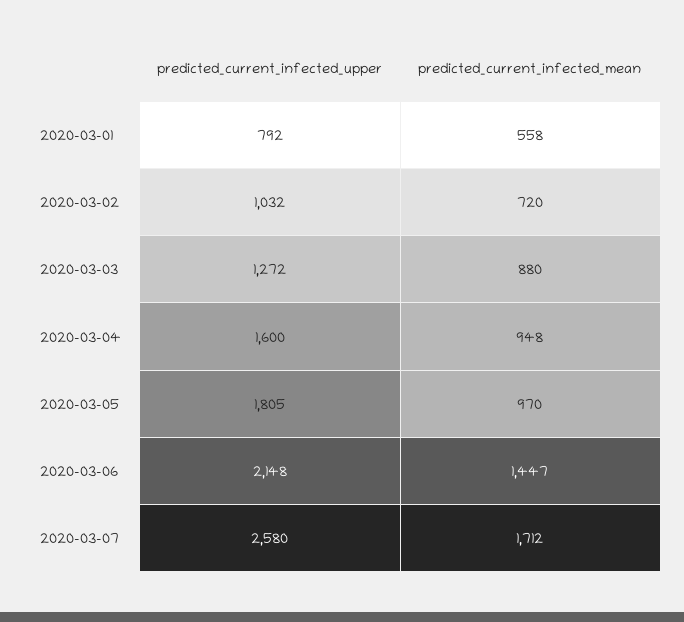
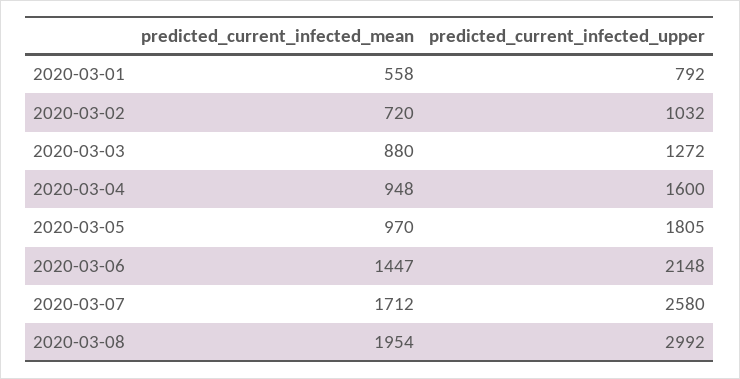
predicted_current_infected_mean, 2020-03-08: none -> 1954
predicted_current_infected_upper, 2020-03-08: none -> 2992

